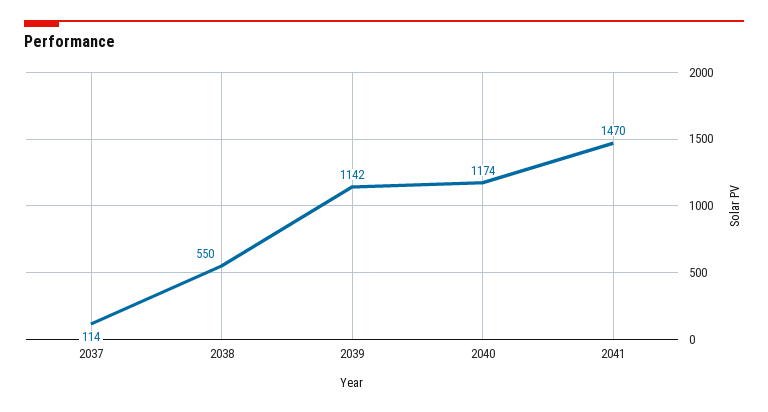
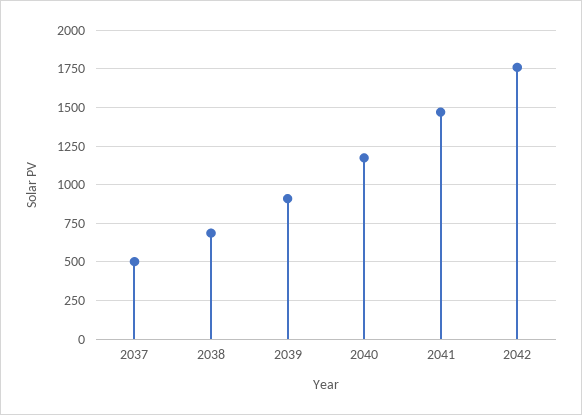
2037: 114 -> 500
2038: 550 -> 700
2039: 1142 -> 900
2042: none -> 1750

